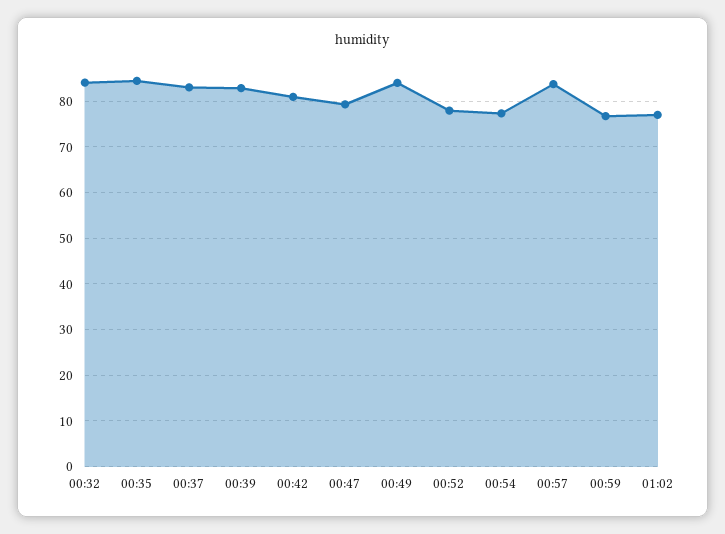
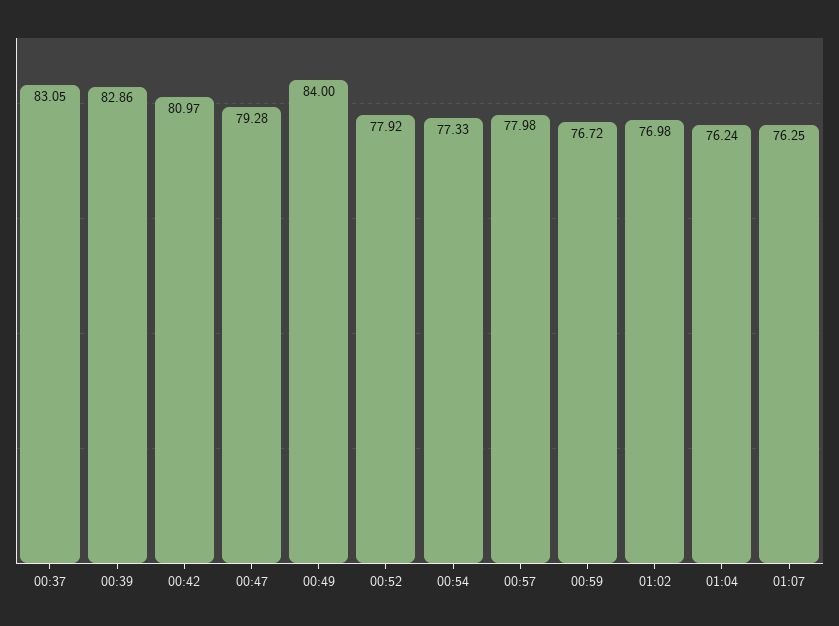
00:32: 84 -> none
00:35: 84 -> none
00:57: 84 -> 77.98
01:04: none -> 76.24
01:07: none -> 76.25

